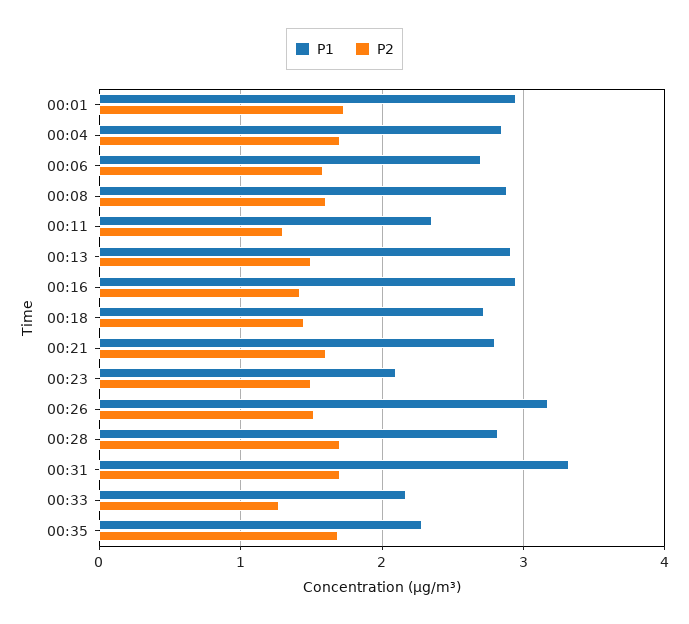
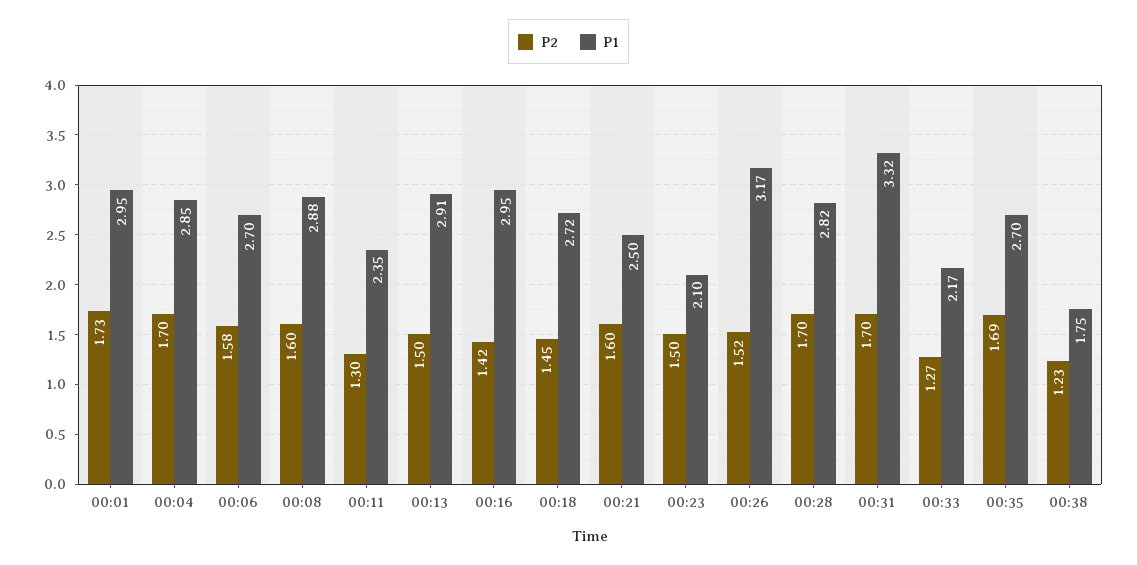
P1, 00:21: 2.8 -> 2.5
P1, 00:35: 2.3 -> 2.7
P2, 00:38: none -> 1.23
P1, 00:38: none -> 1.75

